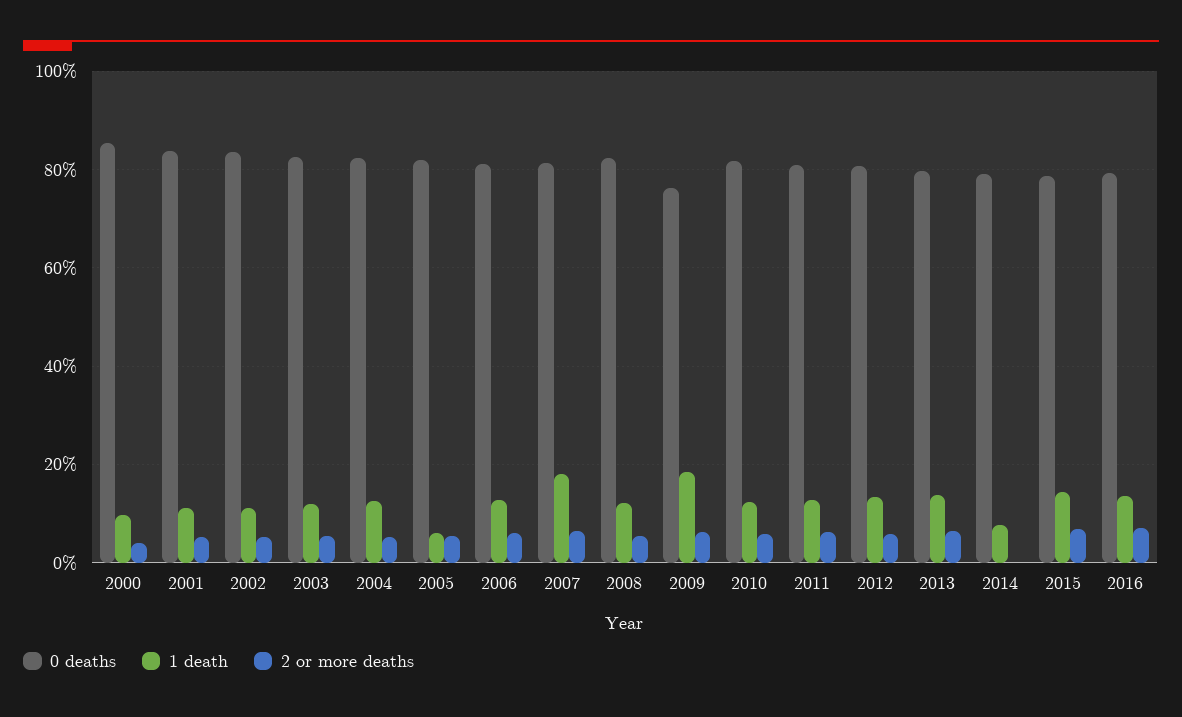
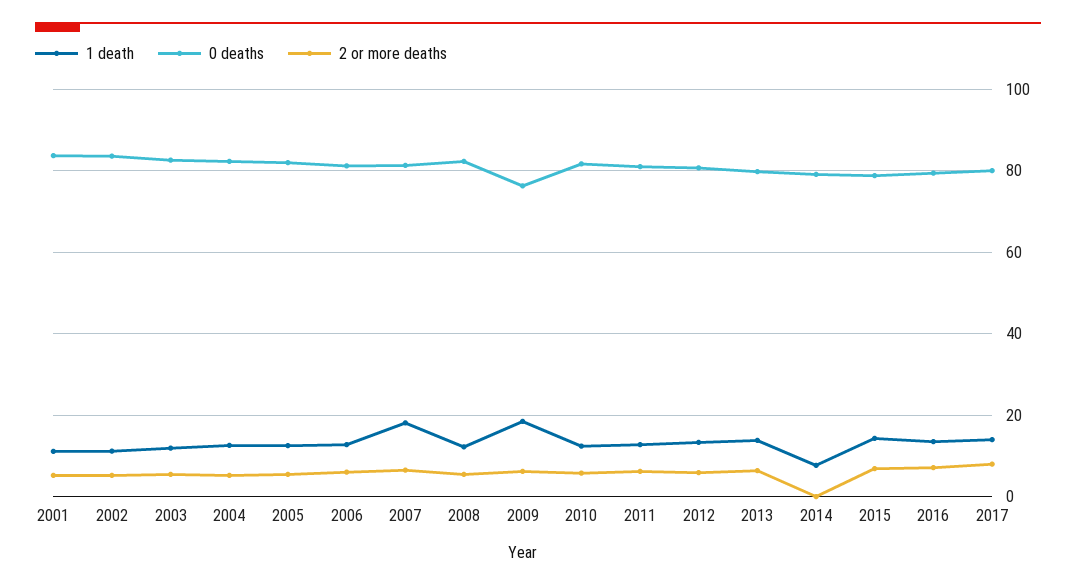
0 deaths, 2000: 86 -> none
1 death, 2000: 10 -> none
2 or more deaths, 2000: 4 -> none
1 death, 2005: 6 -> 12
1 death, 2017: none -> 14
0 deaths, 2017: none -> 80
2 or more deaths, 2017: none -> 8

